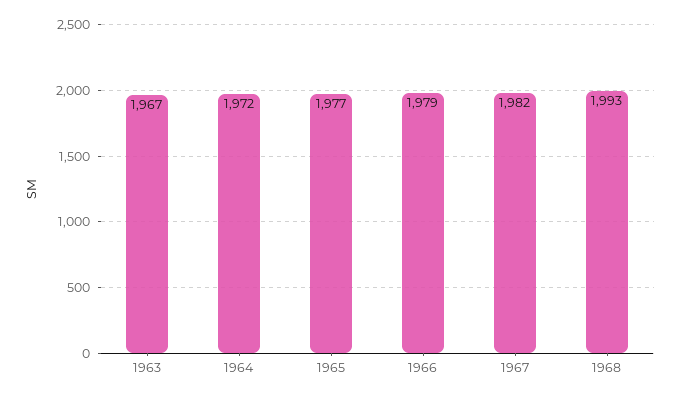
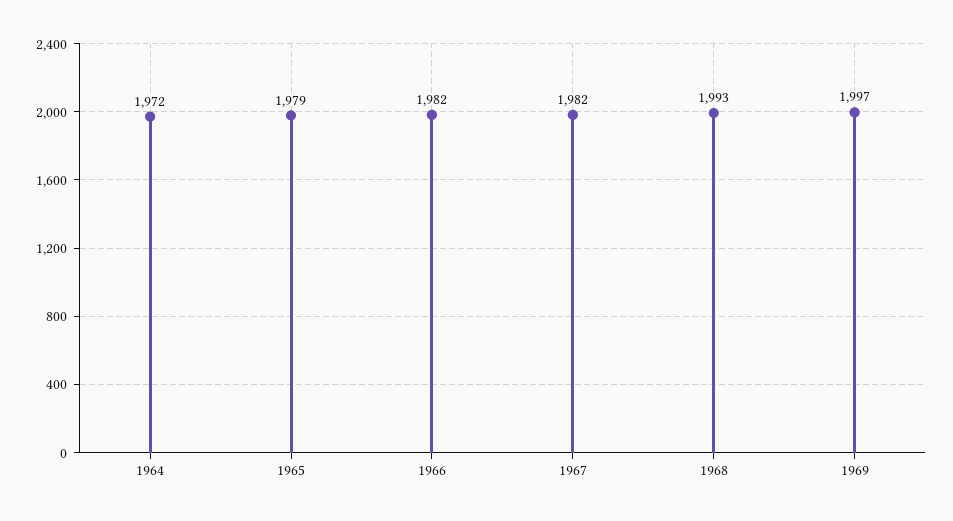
1963: 1967 -> none
1965: 1977 -> 1979
1966: 1979 -> 1982
1969: none -> 1997

